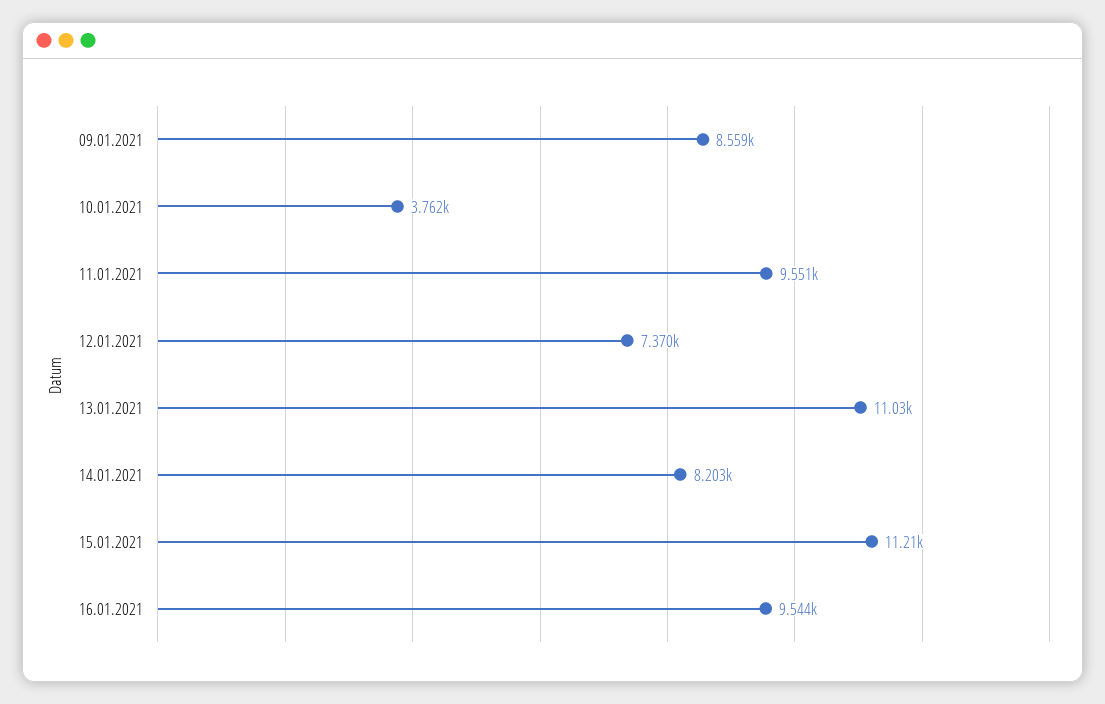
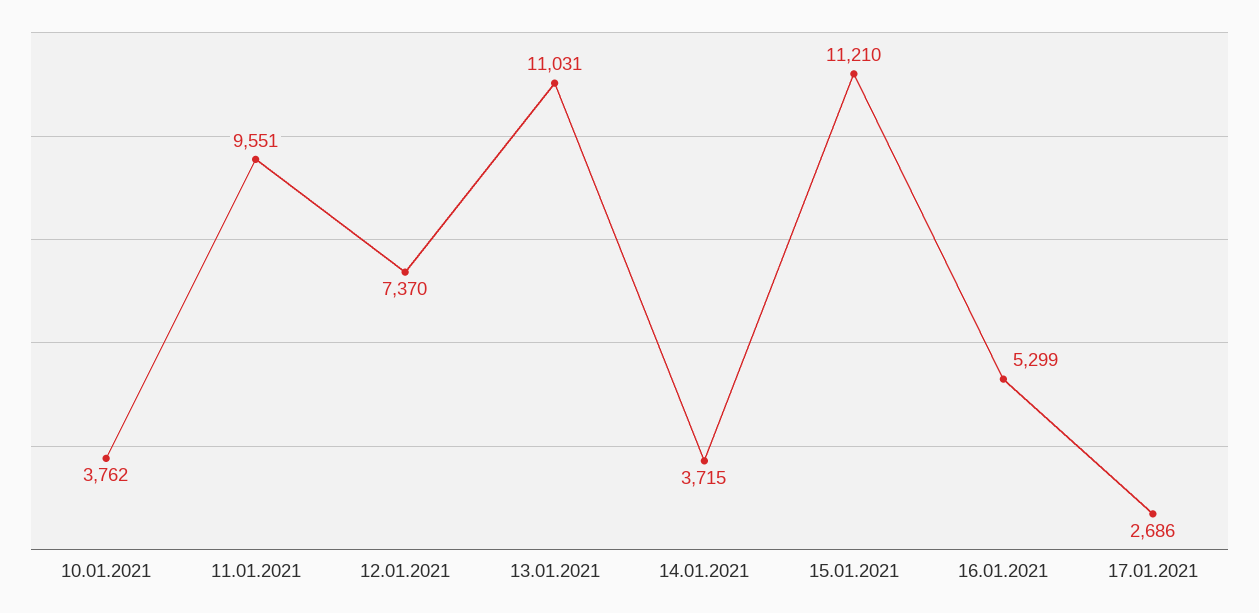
09.01.2021: 8559 -> none
14.01.2021: 8203 -> 3715
16.01.2021: 9544 -> 5299
17.01.2021: none -> 2686

